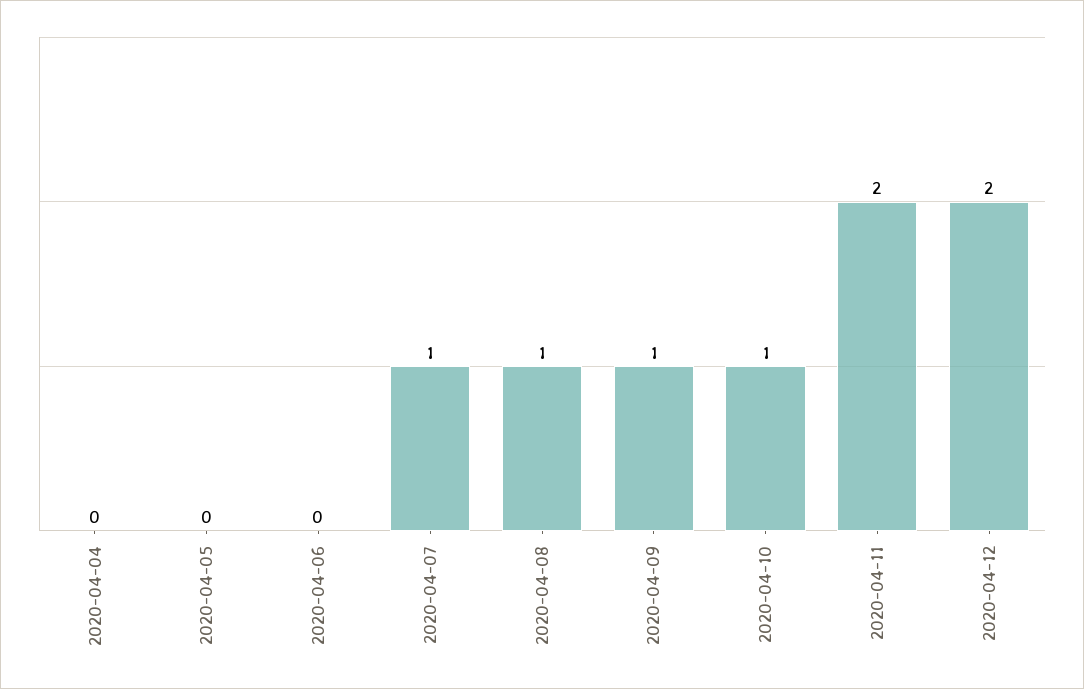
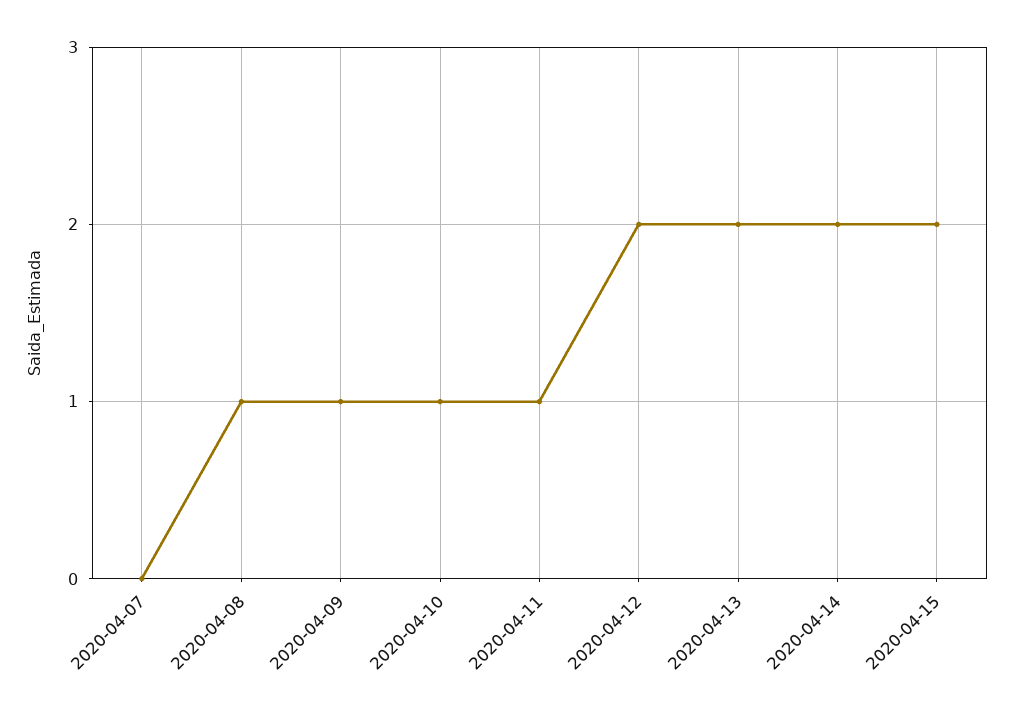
2020-04-04: 0 -> none
2020-04-05: 0 -> none
2020-04-06: 0 -> none
2020-04-07: 1 -> 0
2020-04-11: 2 -> 1
2020-04-13: none -> 2
2020-04-14: none -> 2
2020-04-15: none -> 2

